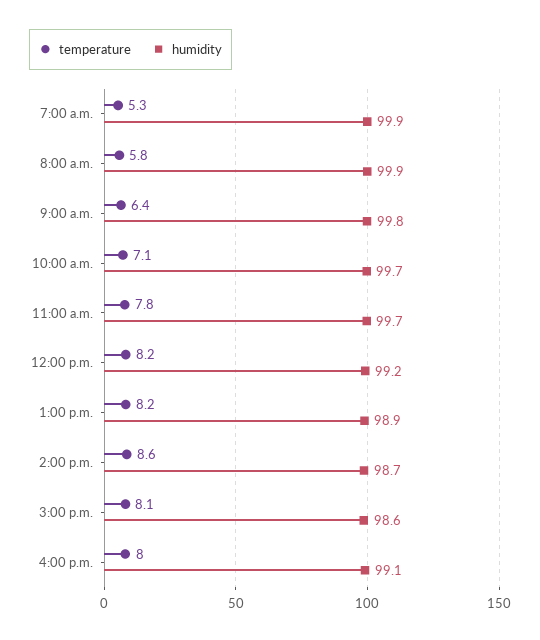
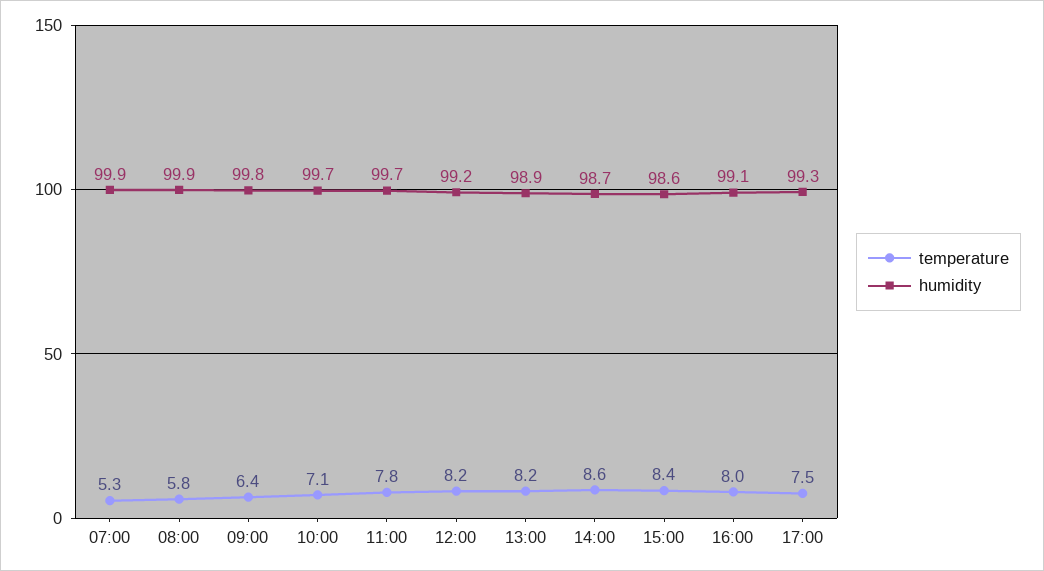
temperature, 3:00 p.m.: 8.1 -> 8.4
temperature, 17:00: none -> 7.5
humidity, 17:00: none -> 99.3

